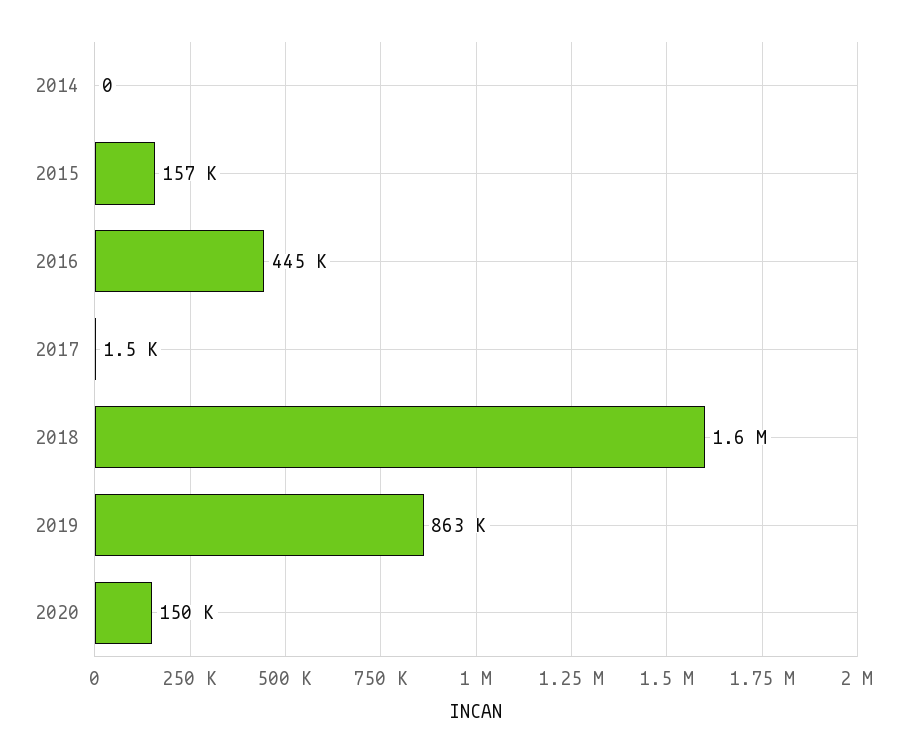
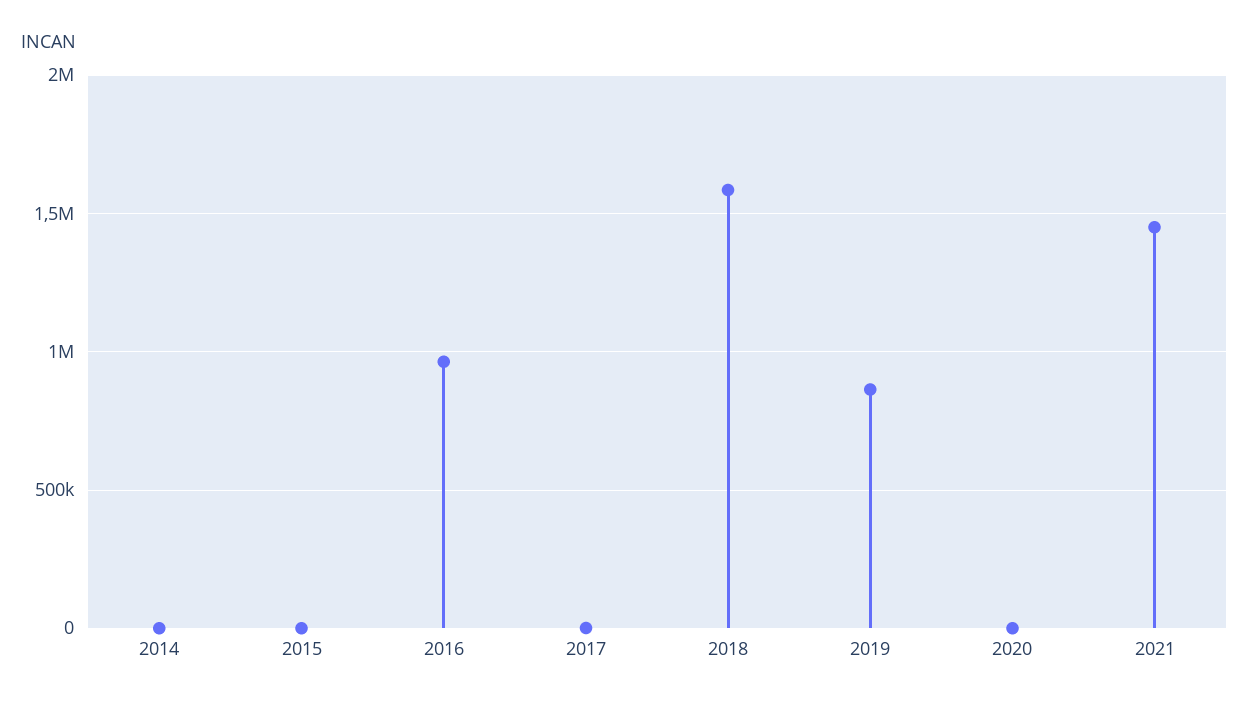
2015: 157000 -> 0
2016: 445000 -> 950000
2020: 150000 -> 0
2021: none -> 1450000

